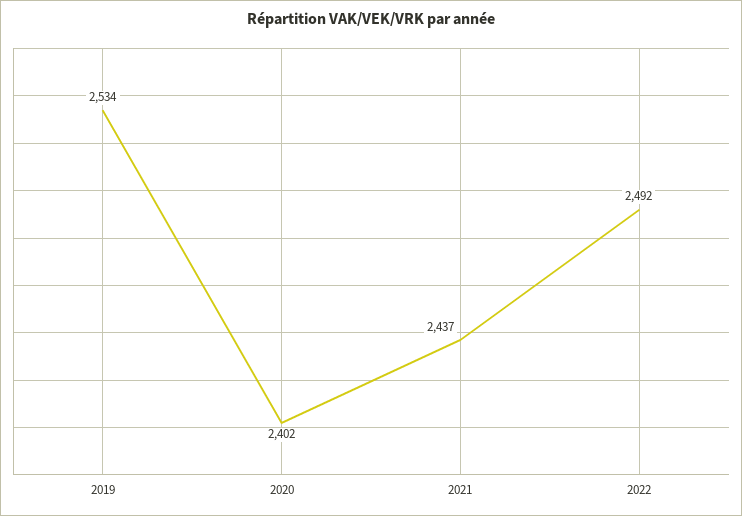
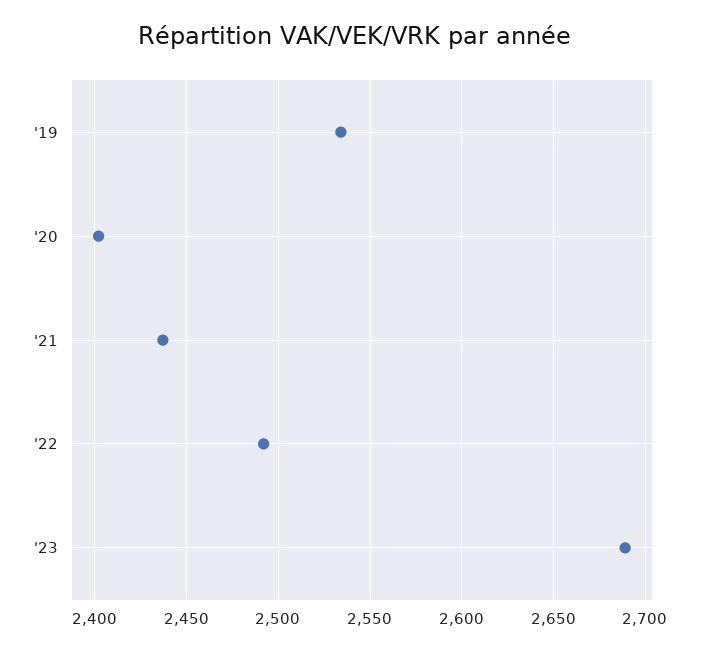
'23: none -> 2690

